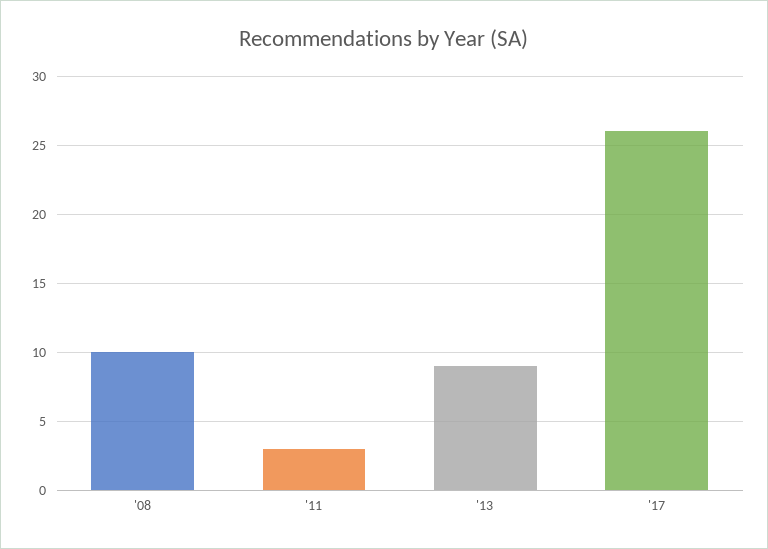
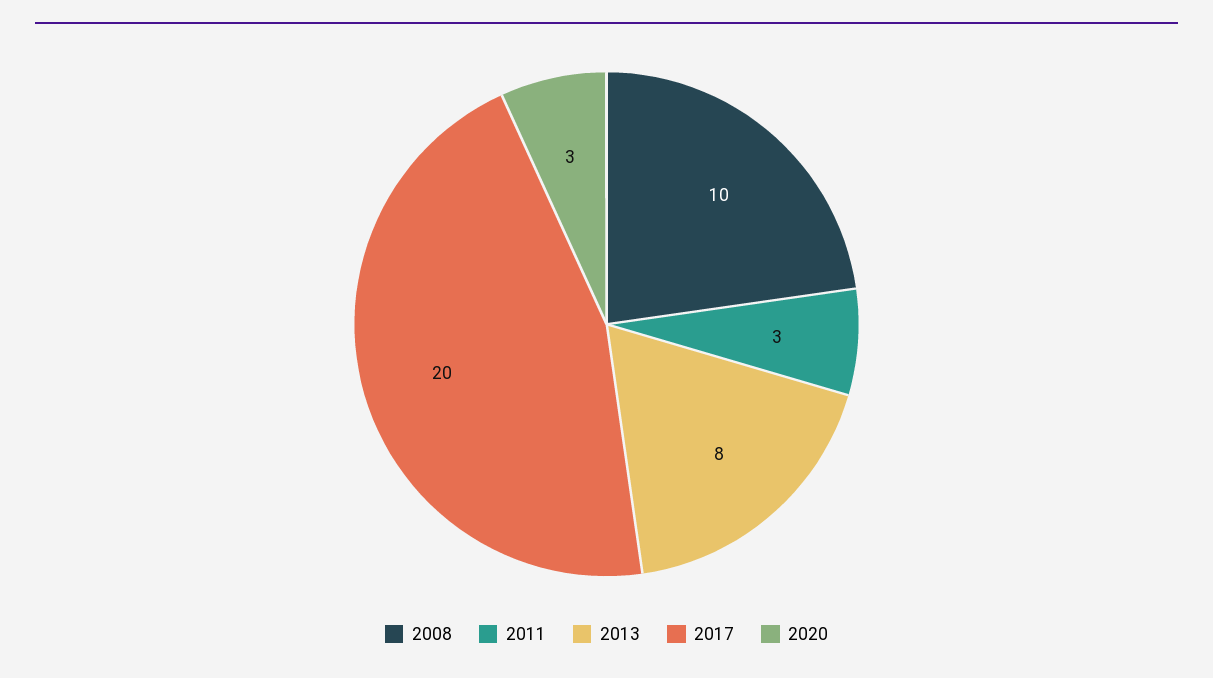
'13: 9 -> 8
'17: 26 -> 20
2020: none -> 3

